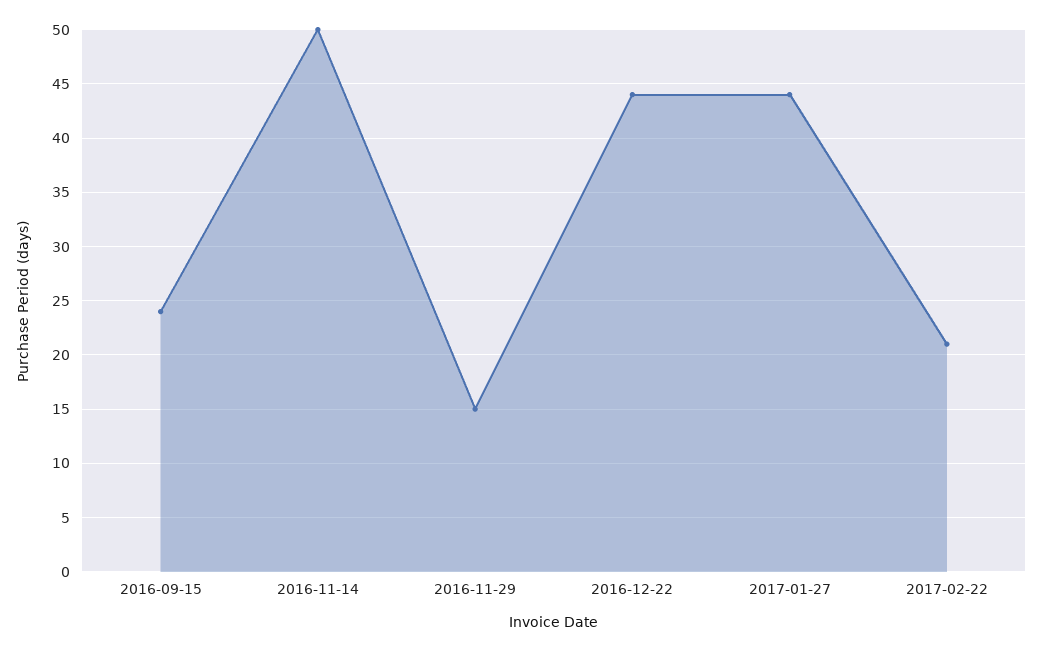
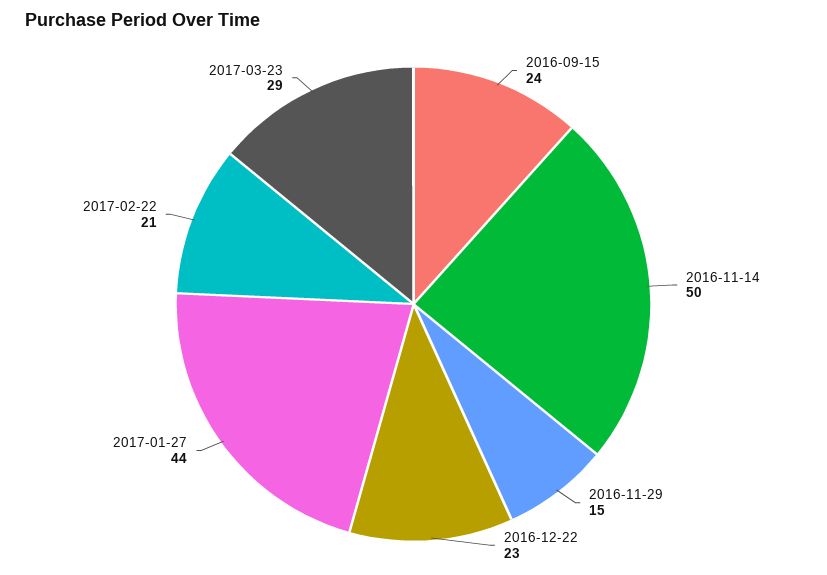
2016-12-22: 44 -> 23
2017-03-23: none -> 29

